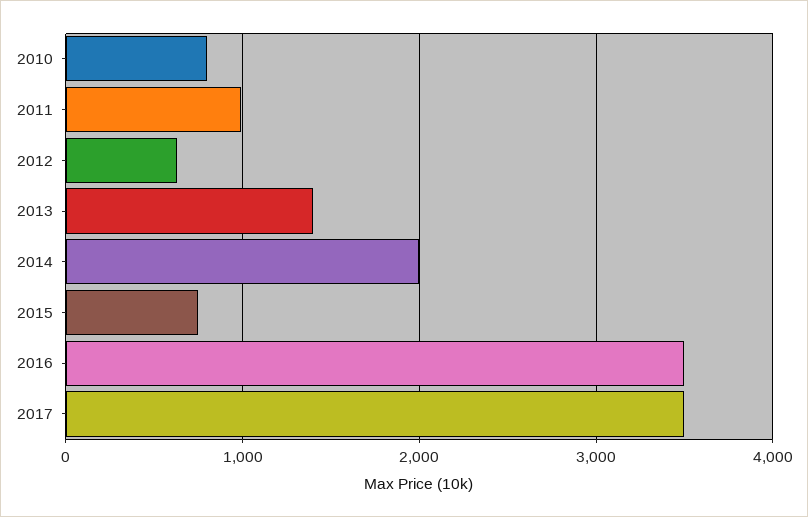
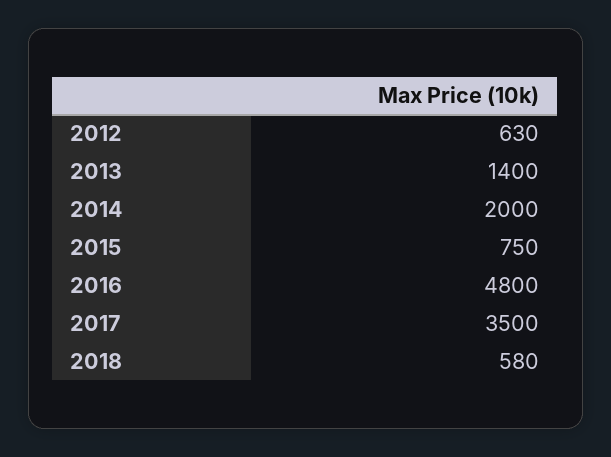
2010: 800 -> none
2011: 1000 -> none
2016: 3500 -> 4800
2018: none -> 580

